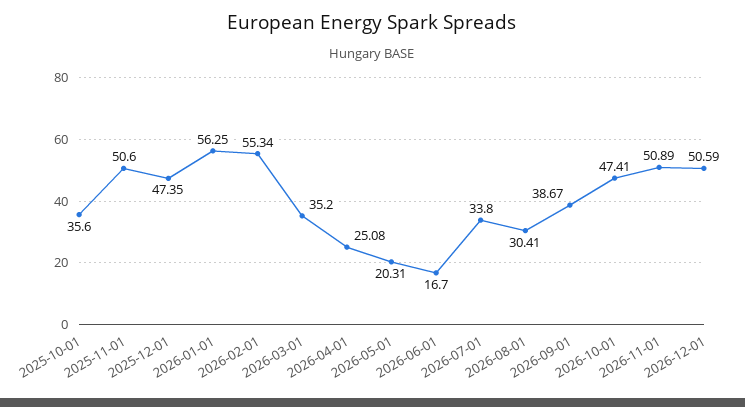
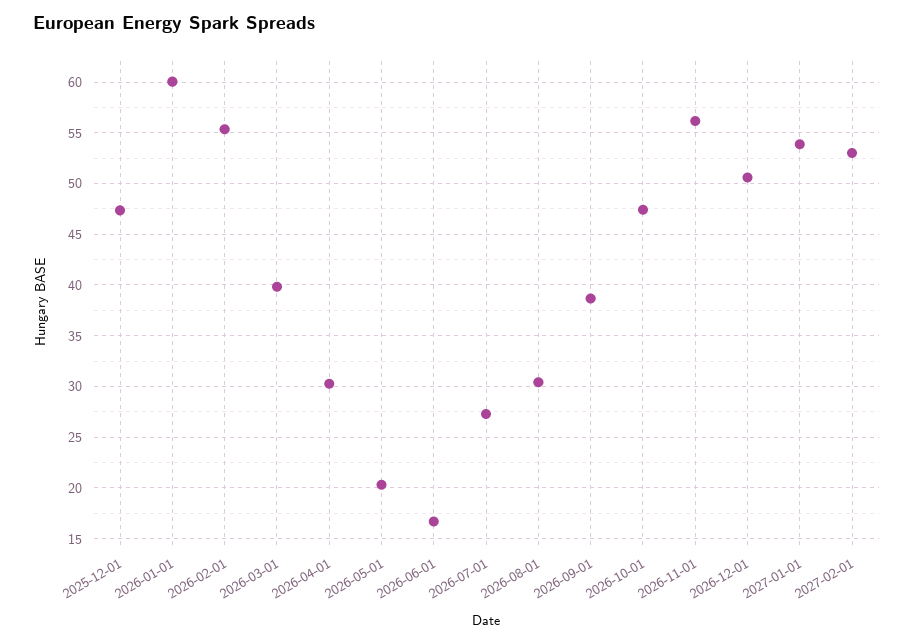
2025-10-01: 35.6 -> none
2025-11-01: 50.6 -> none
2026-01-01: 56.25 -> 60
2026-03-01: 35.2 -> 40
2026-04-01: 25.08 -> 30
2026-07-01: 33.8 -> 27
2026-11-01: 50.89 -> 56
2027-01-01: none -> 54
2027-02-01: none -> 53

